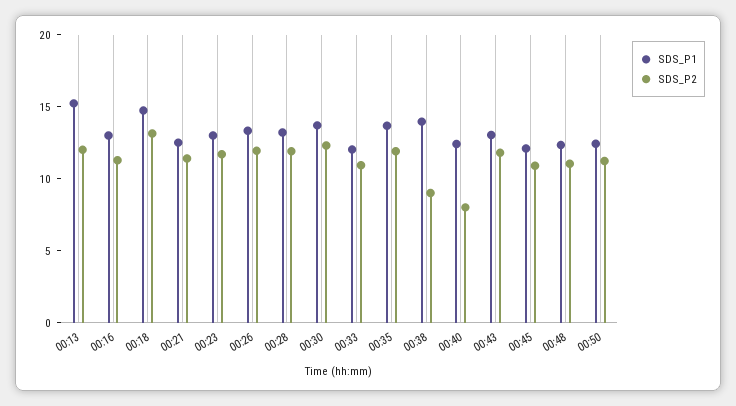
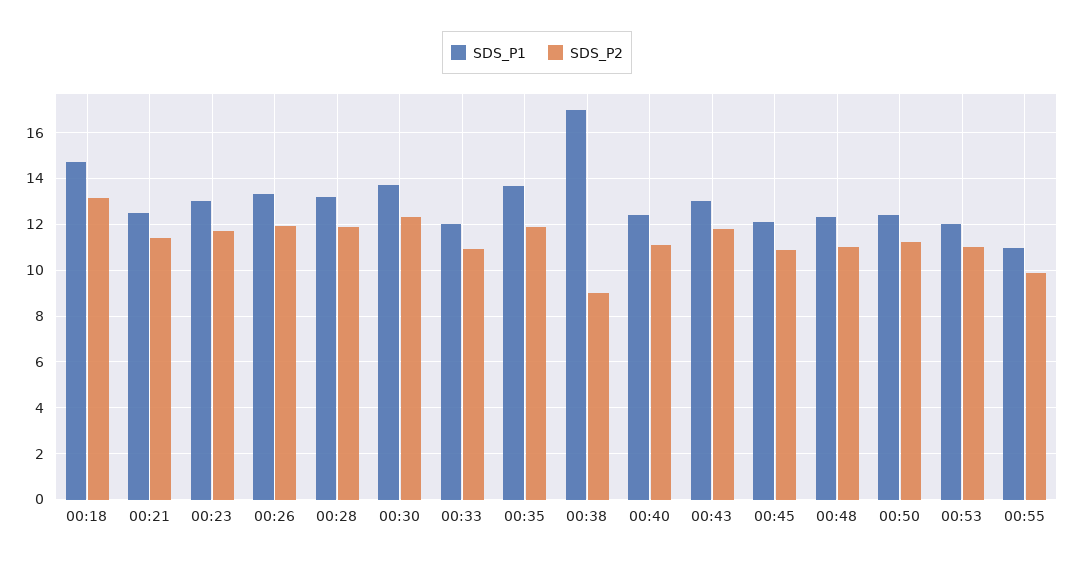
SDS_P1, 00:13: 15 -> none
SDS_P2, 00:13: 12 -> none
SDS_P1, 00:16: 13 -> none
SDS_P2, 00:16: 11 -> none
SDS_P1, 00:38: 14 -> 17
SDS_P2, 00:40: 8 -> 11
SDS_P1, 00:53: none -> 12
SDS_P2, 00:53: none -> 11
SDS_P1, 00:55: none -> 11
SDS_P2, 00:55: none -> 10

